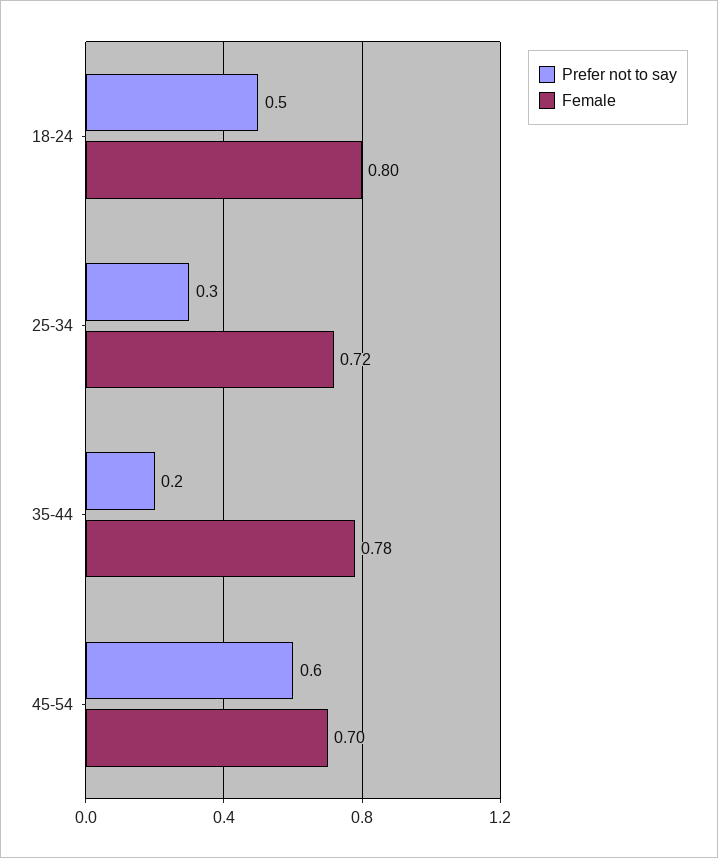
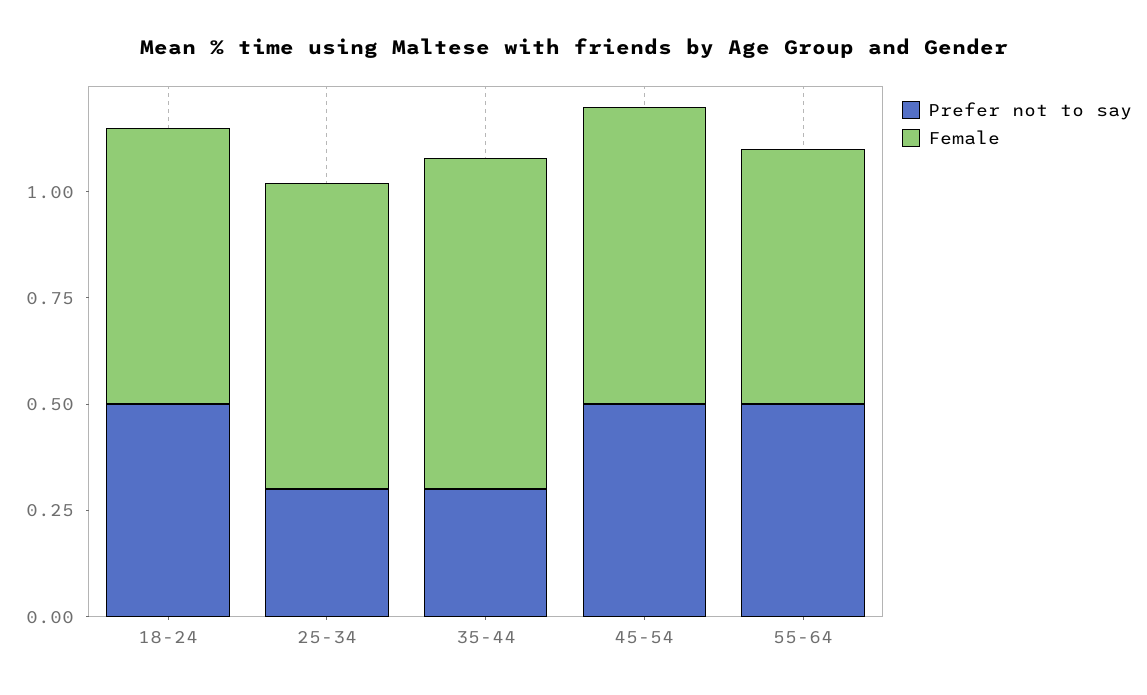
Female, 18-24: 0.8 -> 0.65
Prefer not to say, 35-44: 0.2 -> 0.3
Prefer not to say, 45-54: 0.6 -> 0.5
Prefer not to say, 55-64: none -> 0.5
Female, 55-64: none -> 0.6

